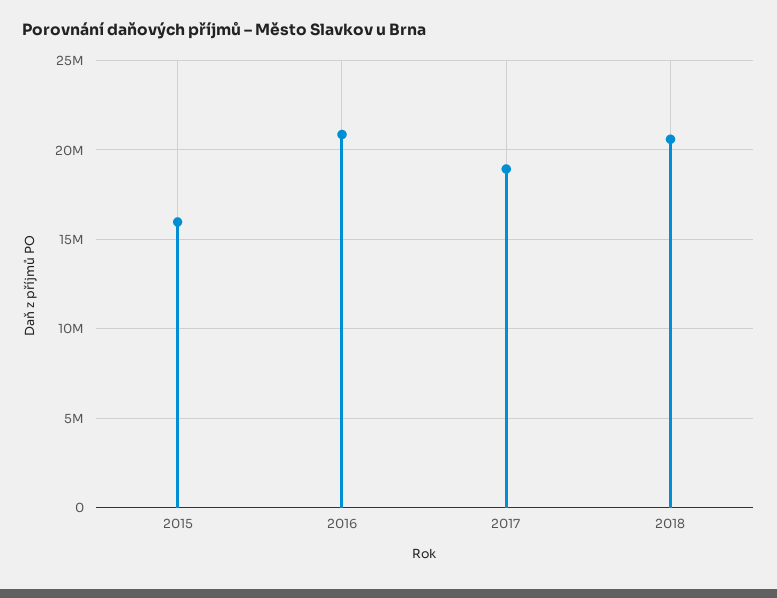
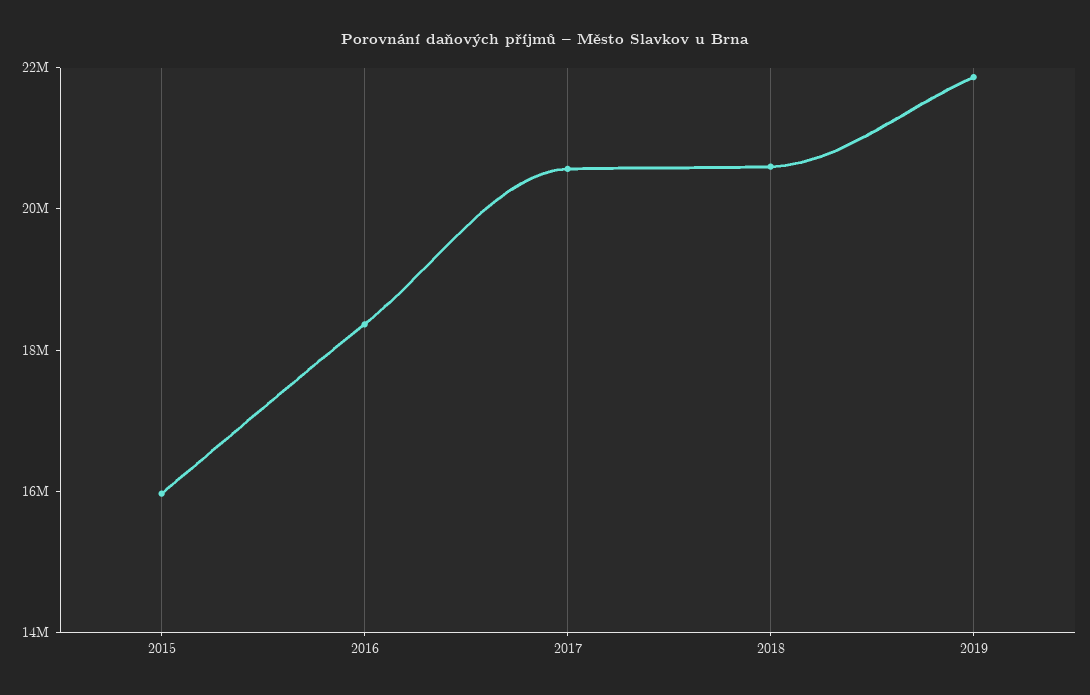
2016: 21000000 -> 18500000
2017: 19000000 -> 20500000
2019: none -> 22000000

